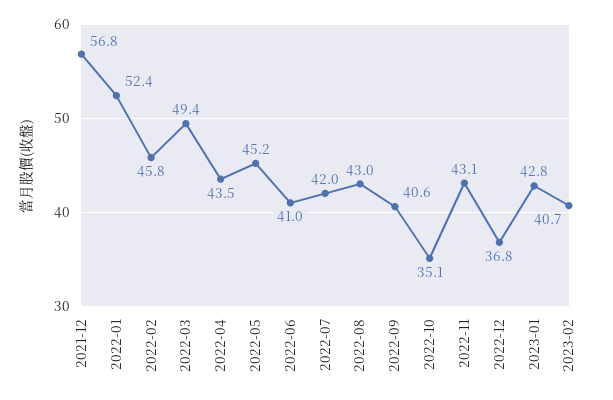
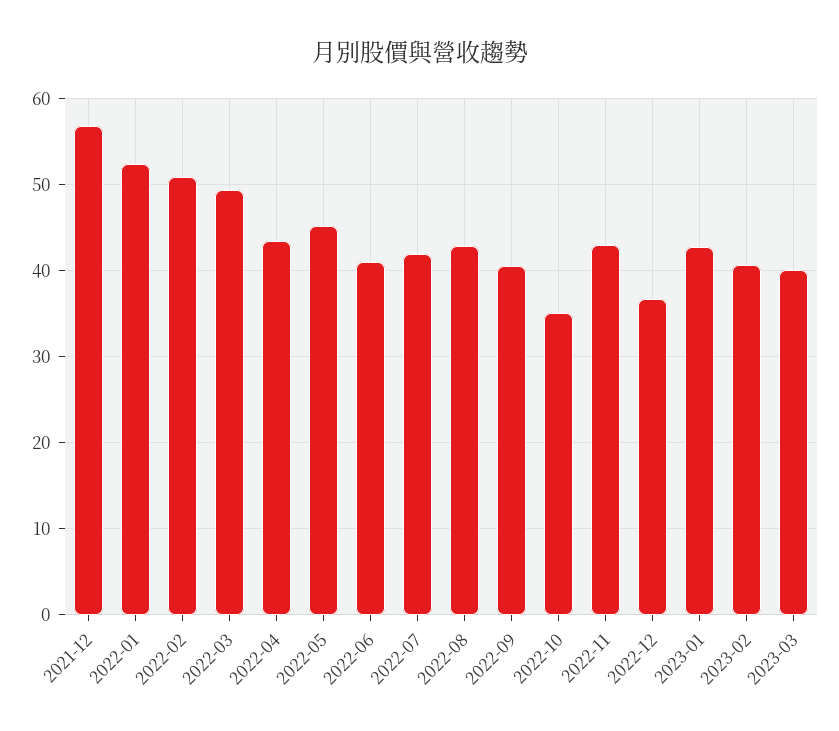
2022-02: 45.8 -> 51
2023-03: none -> 40

